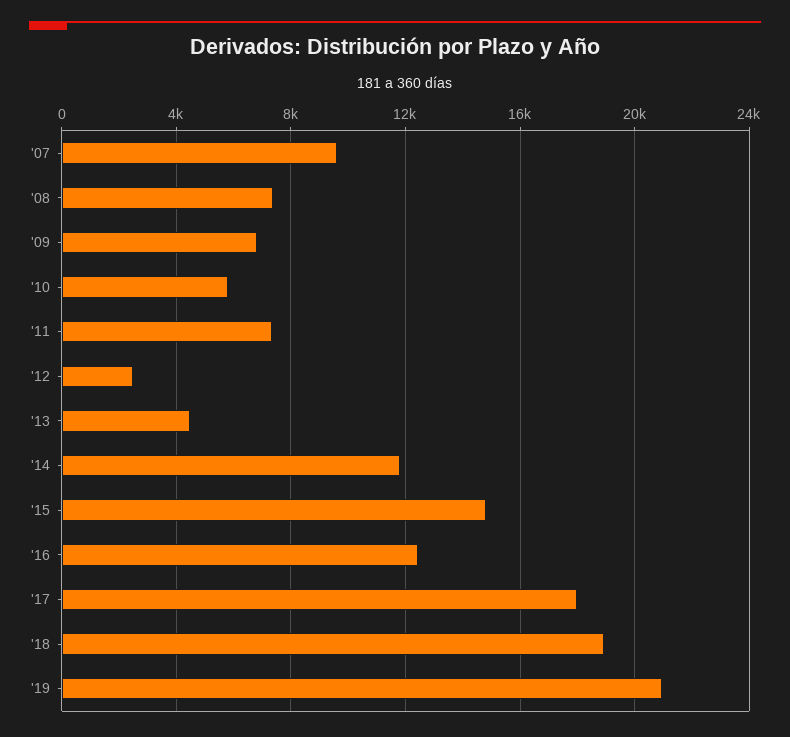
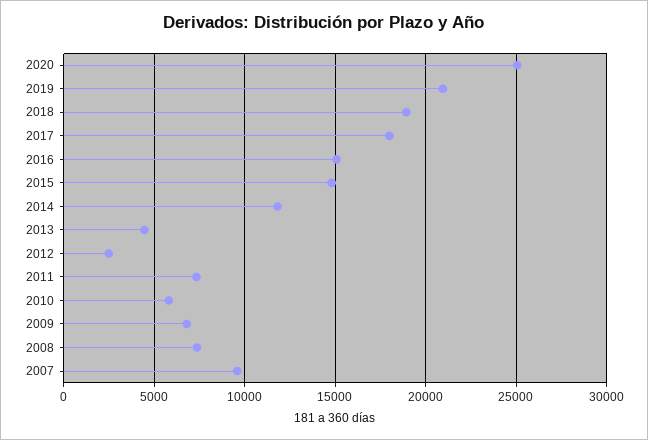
'16: 12500 -> 15000
2020: none -> 25000

